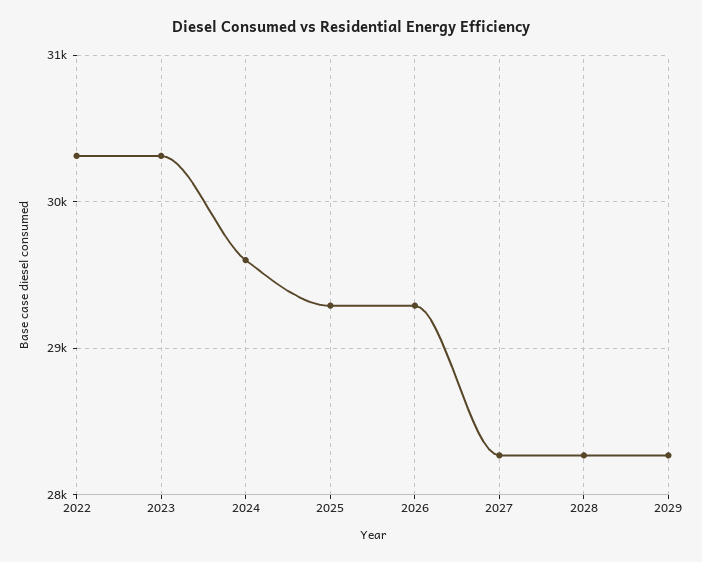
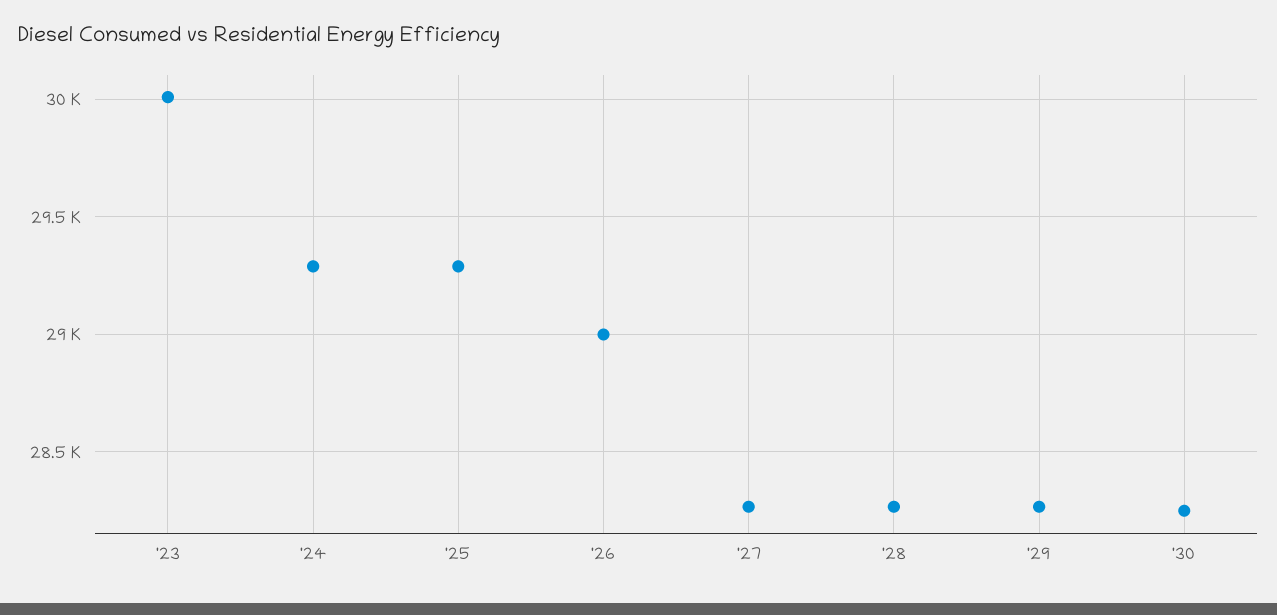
2022: 30300 -> none
2023: 30300 -> 30000
2024: 29600 -> 29300
2026: 29300 -> 29000
'30: none -> 28250

